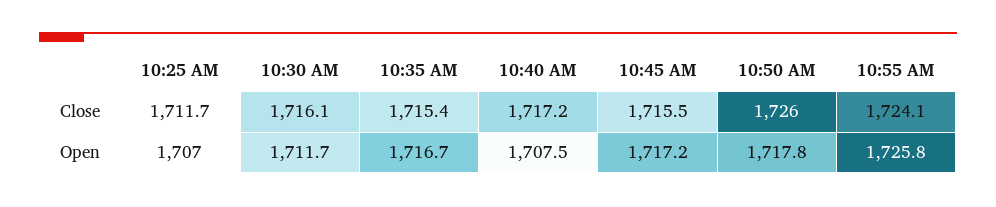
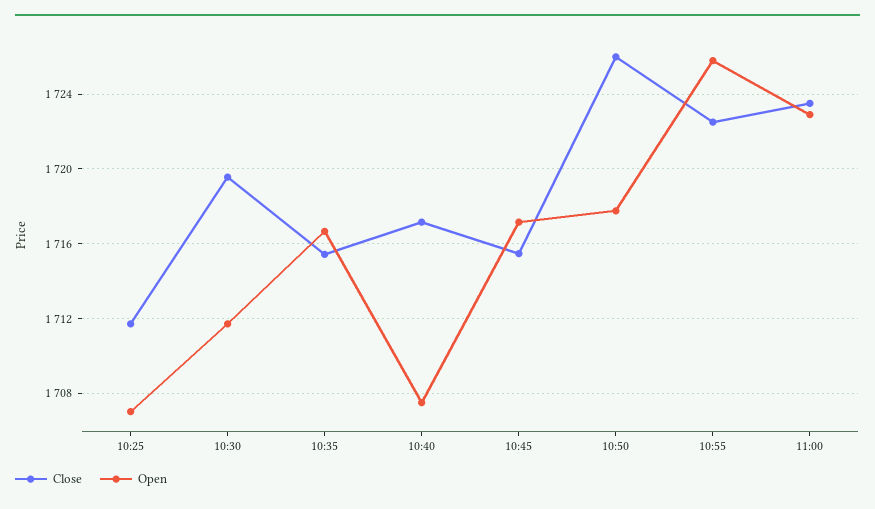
Close, 10:30 AM: 1716.1 -> 1719.5
Close, 10:55 AM: 1724.1 -> 1722.5
Close, 11:00: none -> 1723.5
Open, 11:00: none -> 1723

